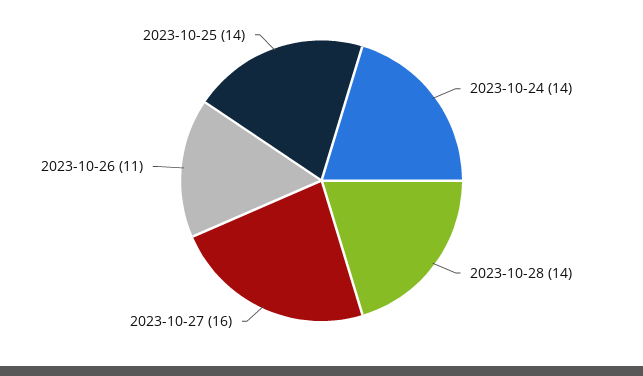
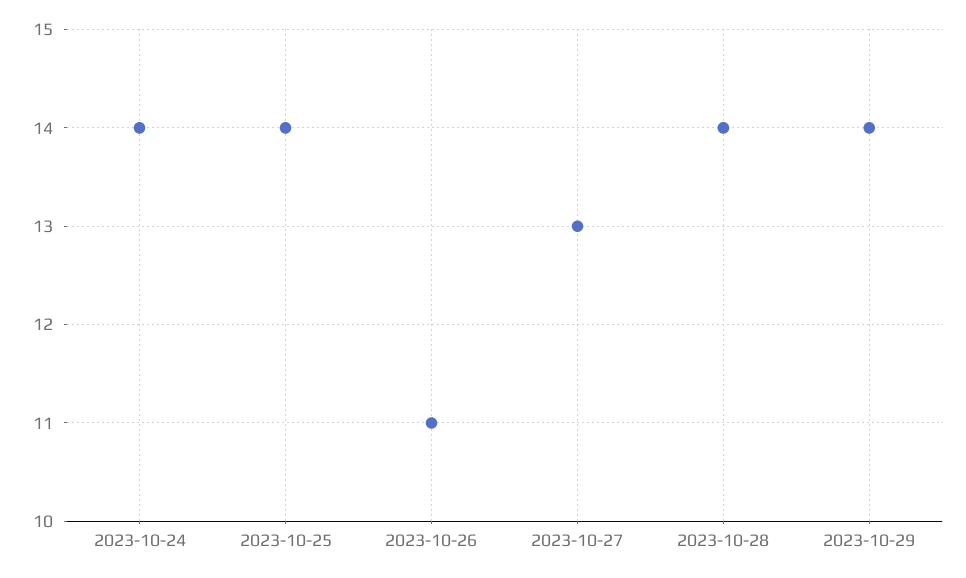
2023-10-27: 16 -> 13
2023-10-29: none -> 14

